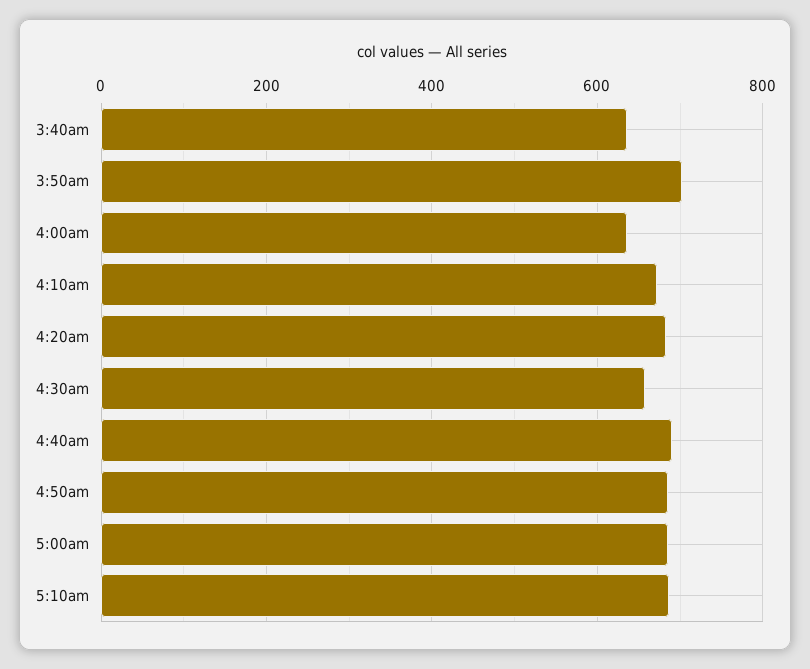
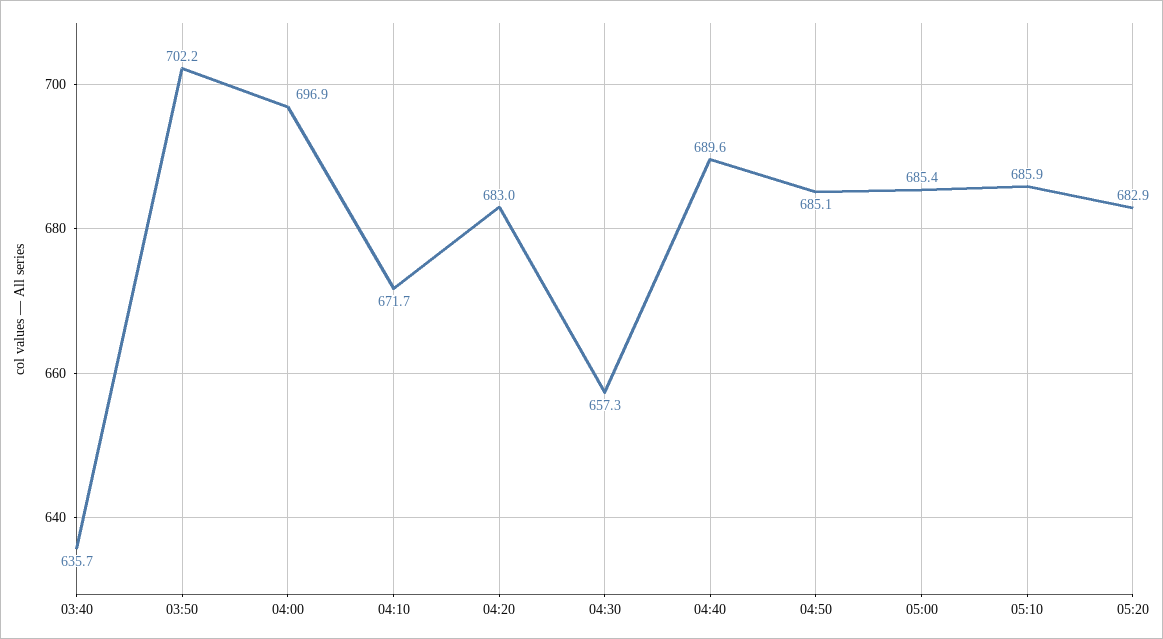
4:00am: 640 -> 696.9
05:20: none -> 682.9

